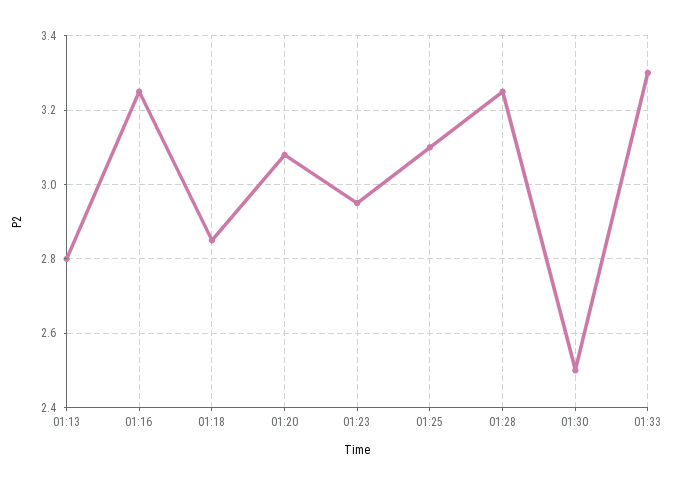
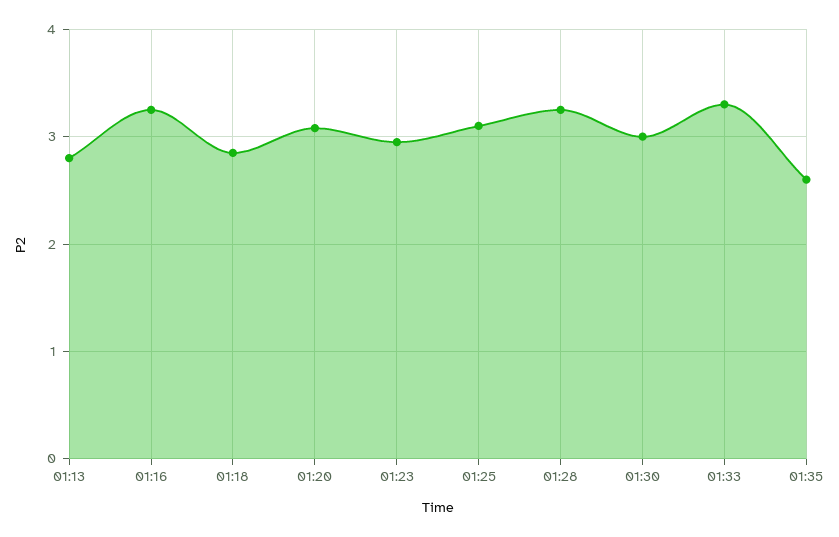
01:30: 2.5 -> 3
01:35: none -> 2.6

